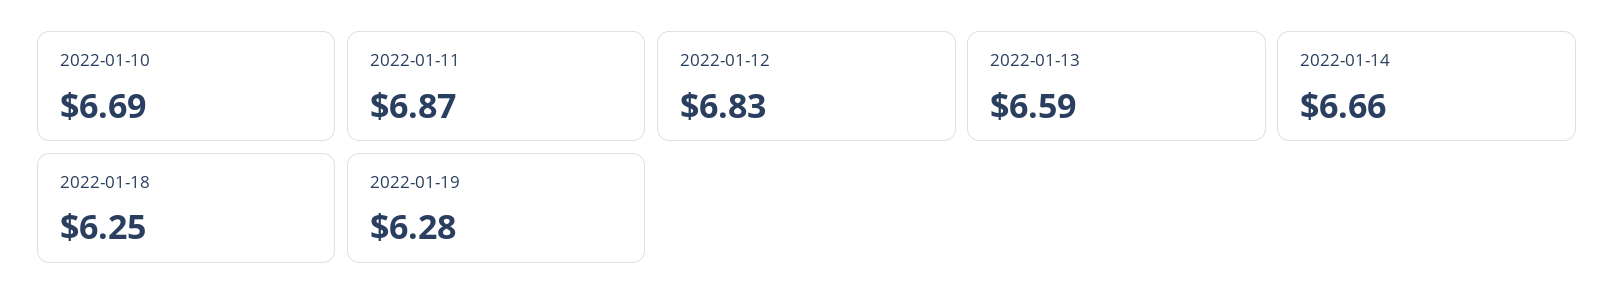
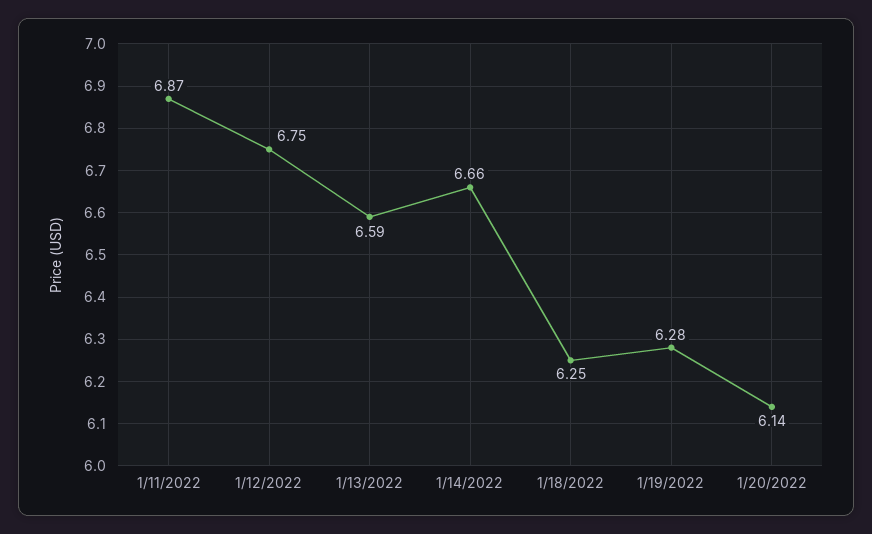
2022-01-10: 6.69 -> none
2022-01-12: 6.83 -> 6.75
1/20/2022: none -> 6.14

